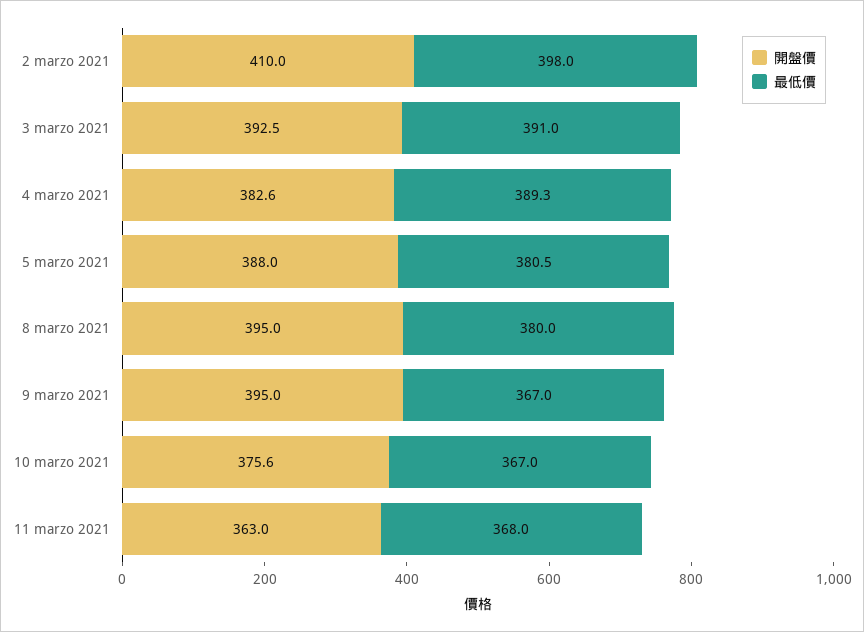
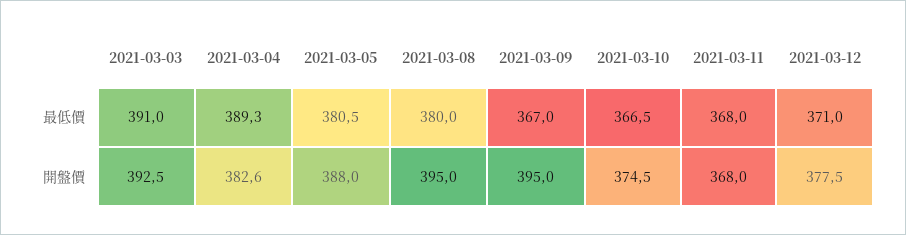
開盤價, 2 marzo 2021: 410 -> none
最低價, 2 marzo 2021: 398 -> none
開盤價, 10 marzo 2021: 375.6 -> 374.5
最低價, 10 marzo 2021: 367 -> 366.5
開盤價, 11 marzo 2021: 363 -> 368
最低價, 2021-03-12: none -> 371
開盤價, 2021-03-12: none -> 377.5

